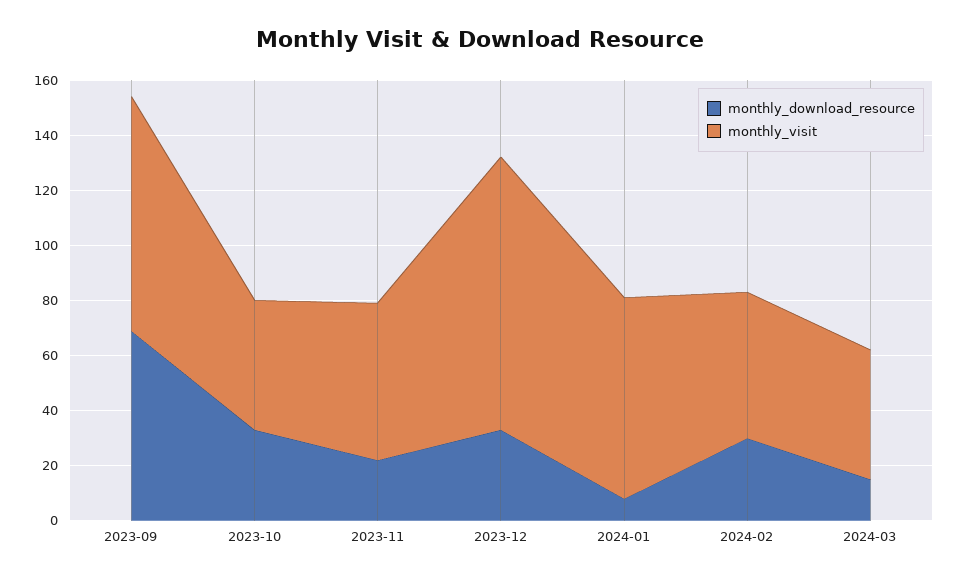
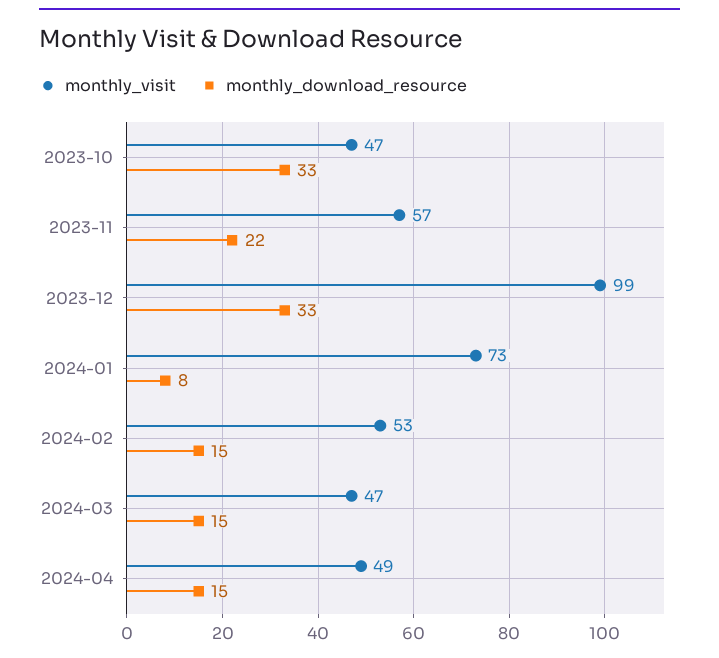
monthly_download_resource, 2023-09: 70 -> none
monthly_visit, 2023-09: 85 -> none
monthly_download_resource, 2024-02: 30 -> 15
monthly_visit, 2024-04: none -> 49
monthly_download_resource, 2024-04: none -> 15

